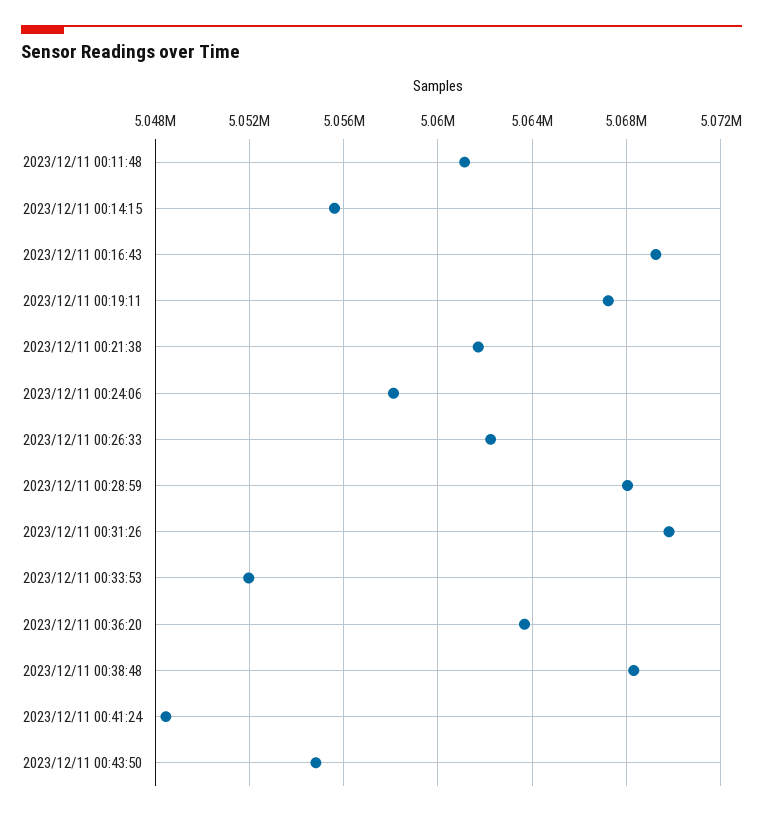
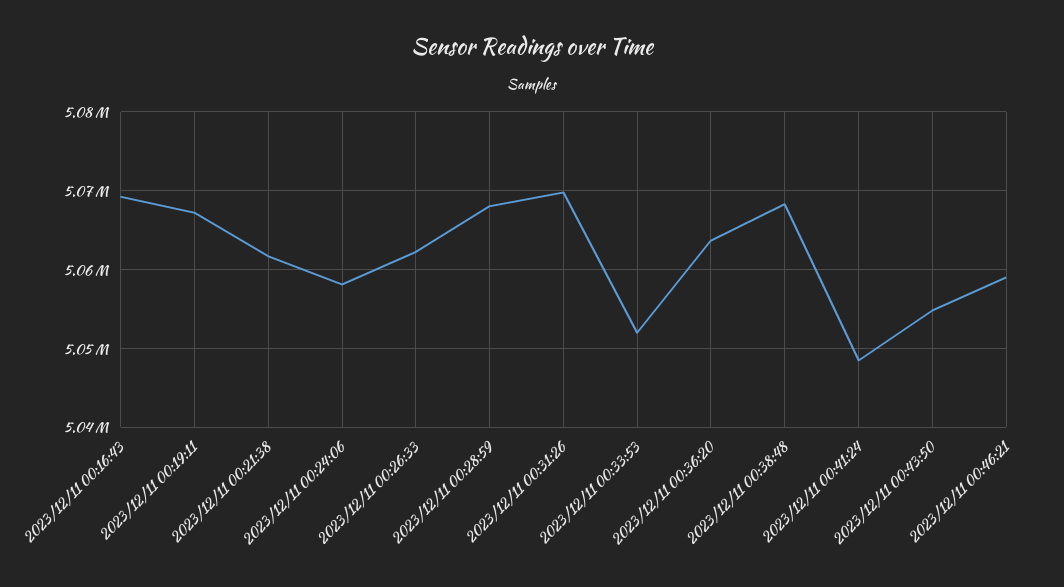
2023/12/11 00:11:48: 5061000 -> none
2023/12/11 00:14:15: 5055500 -> none
2023/12/11 00:46:21: none -> 5059000

